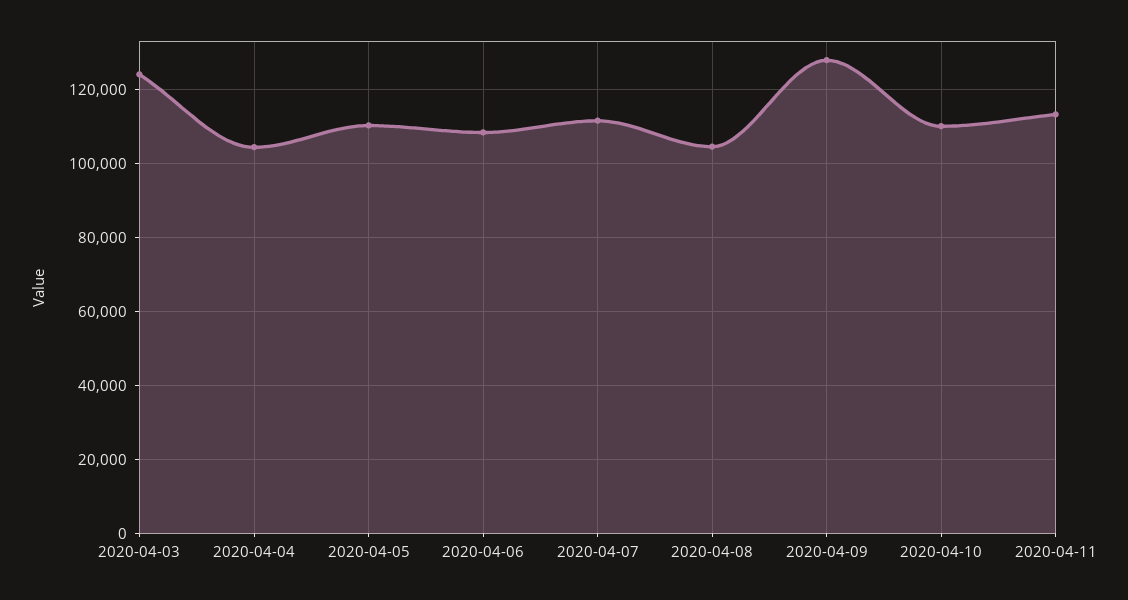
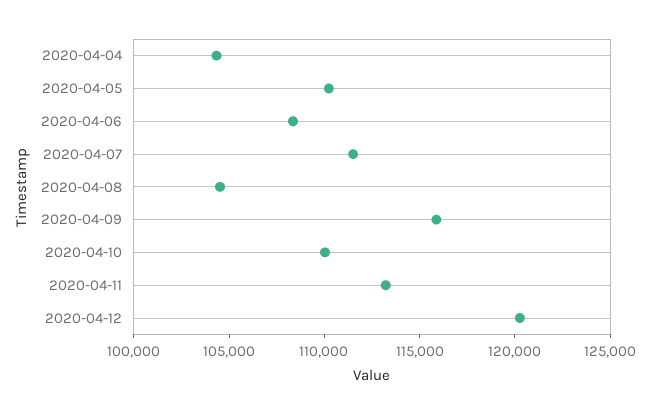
2020-04-03: 124000 -> none
2020-04-09: 128000 -> 116000
2020-04-12: none -> 120000

